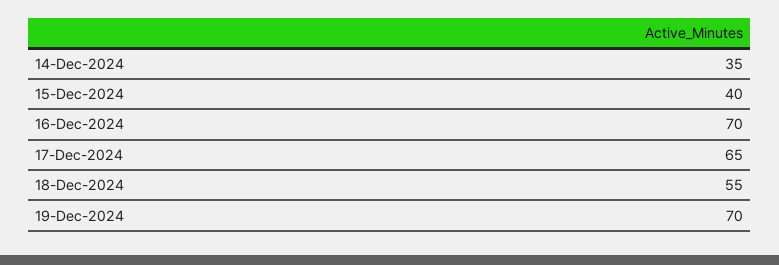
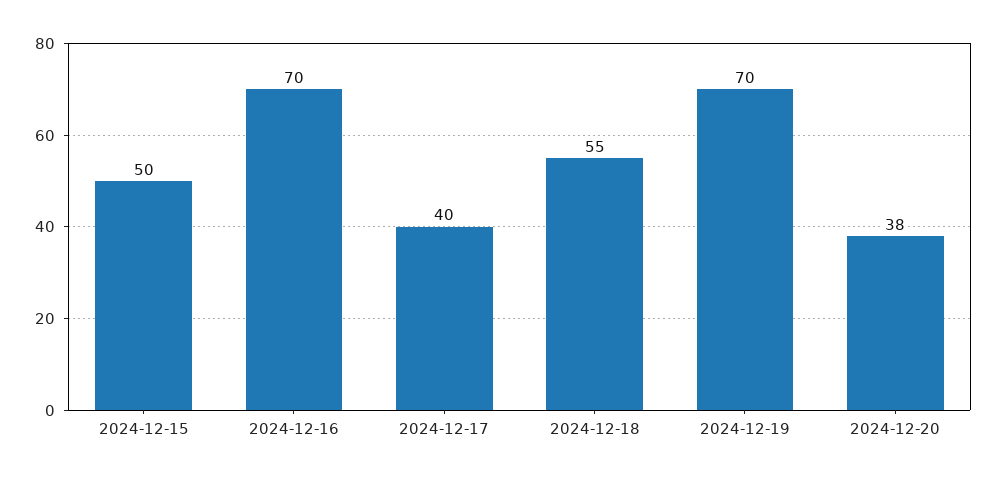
14-Dec-2024: 35 -> none
15-Dec-2024: 40 -> 50
17-Dec-2024: 65 -> 40
2024-12-20: none -> 38

